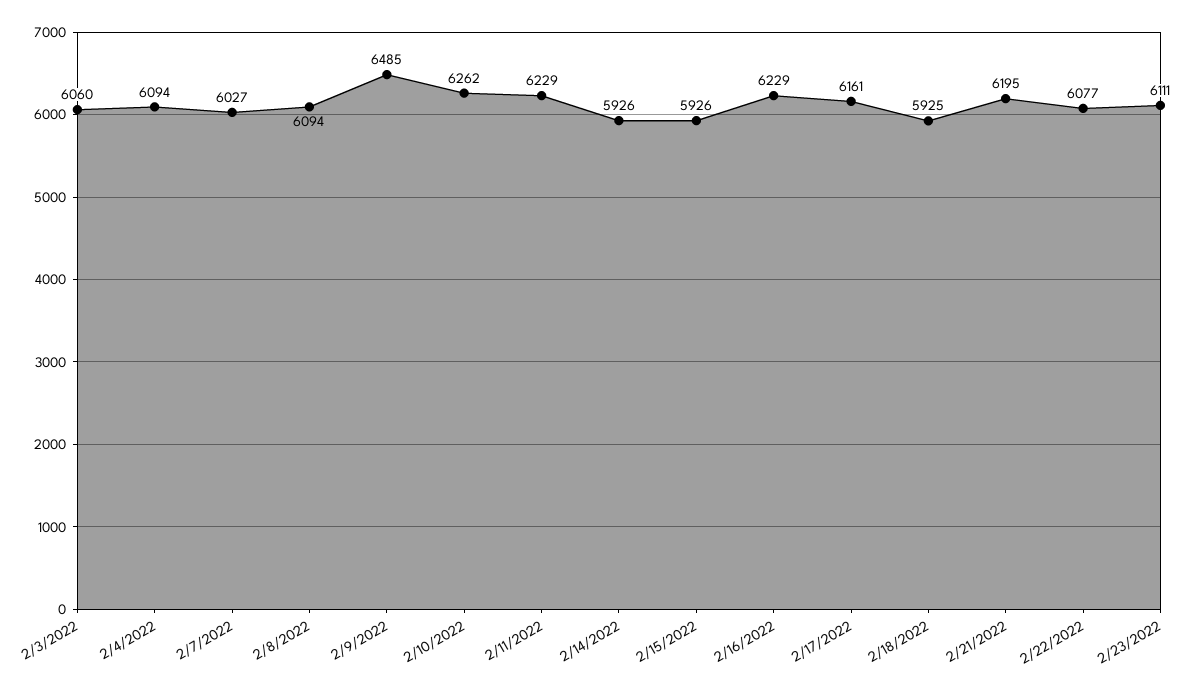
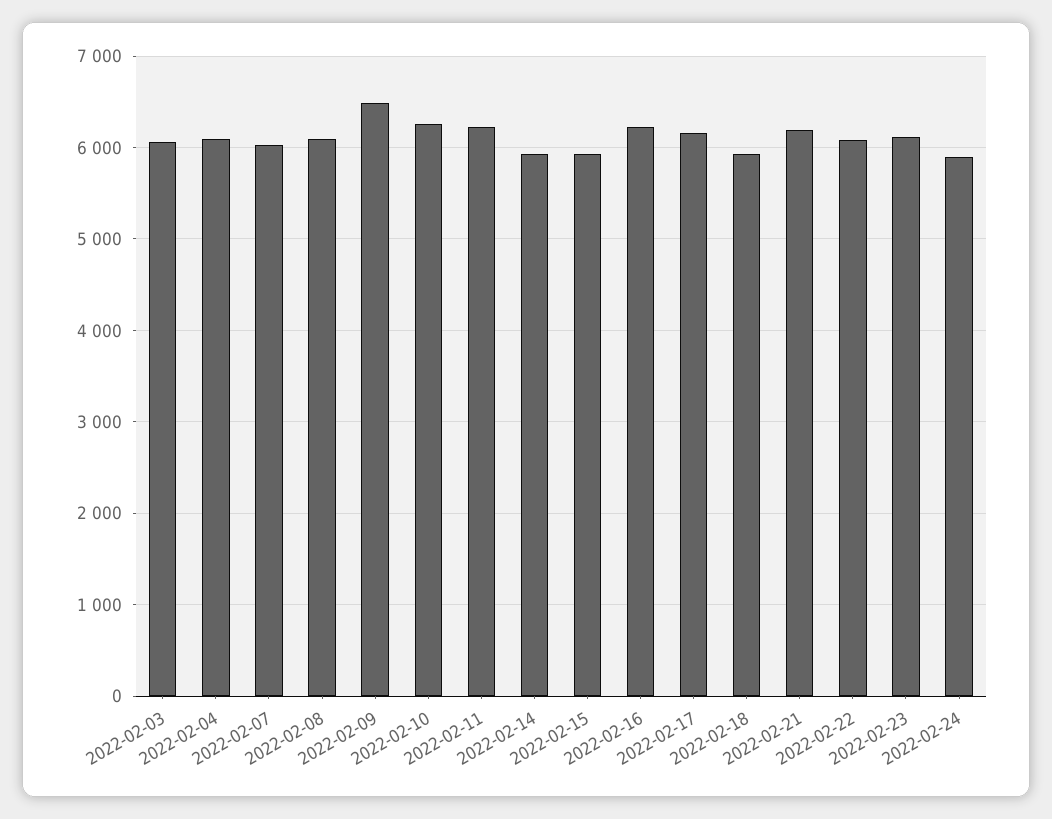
2022-02-24: none -> 5900

